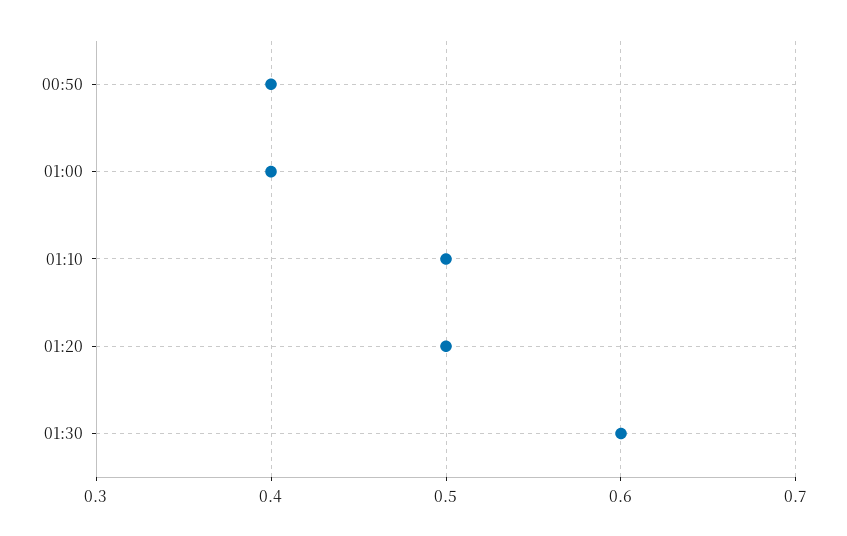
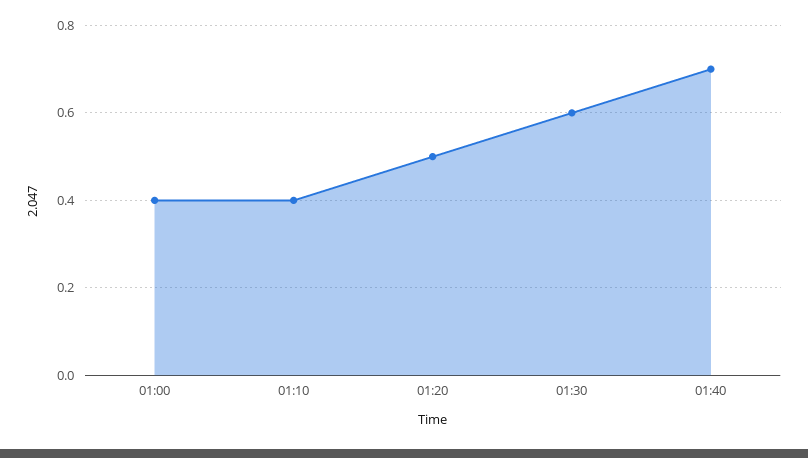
00:50: 0.4 -> none
01:10: 0.5 -> 0.4
01:40: none -> 0.7

